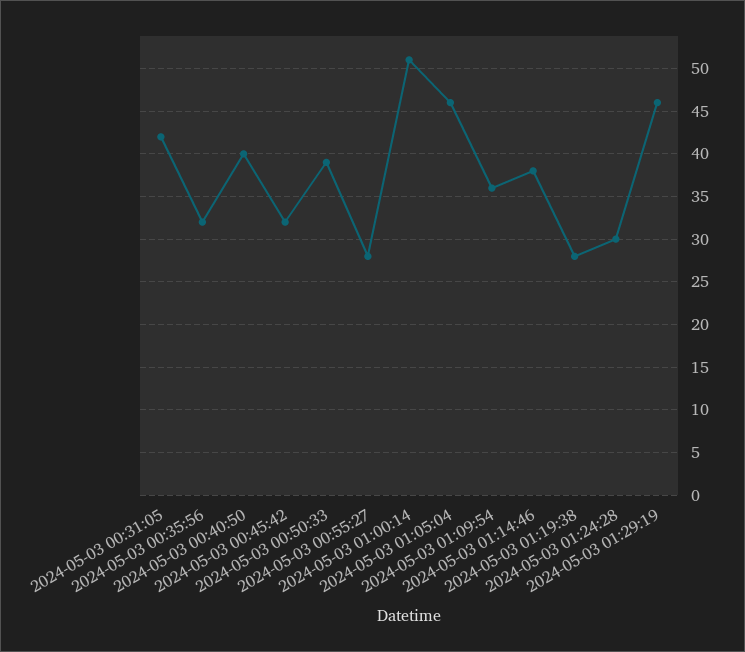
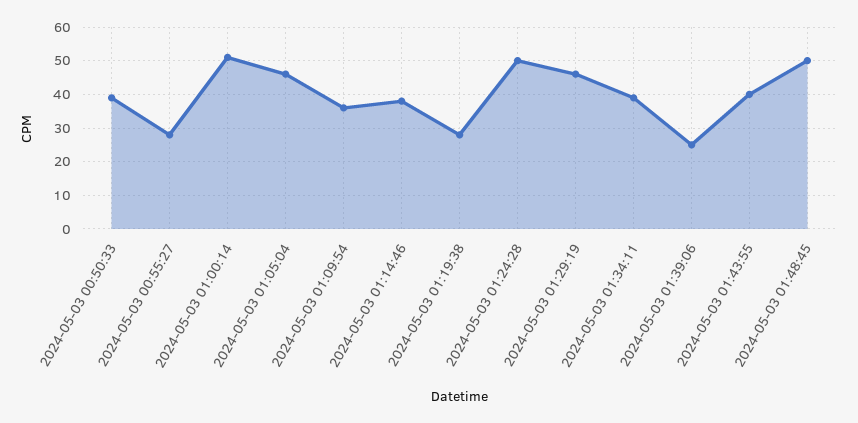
2024-05-03 00:31:05: 42 -> none
2024-05-03 00:35:56: 32 -> none
2024-05-03 00:40:50: 40 -> none
2024-05-03 00:45:42: 32 -> none
2024-05-03 01:24:28: 30 -> 50
2024-05-03 01:34:11: none -> 40
2024-05-03 01:39:06: none -> 25
2024-05-03 01:43:55: none -> 40
2024-05-03 01:48:45: none -> 50

